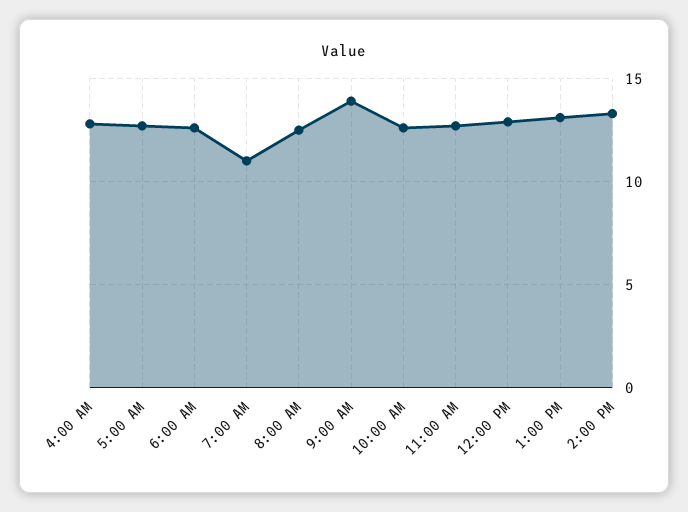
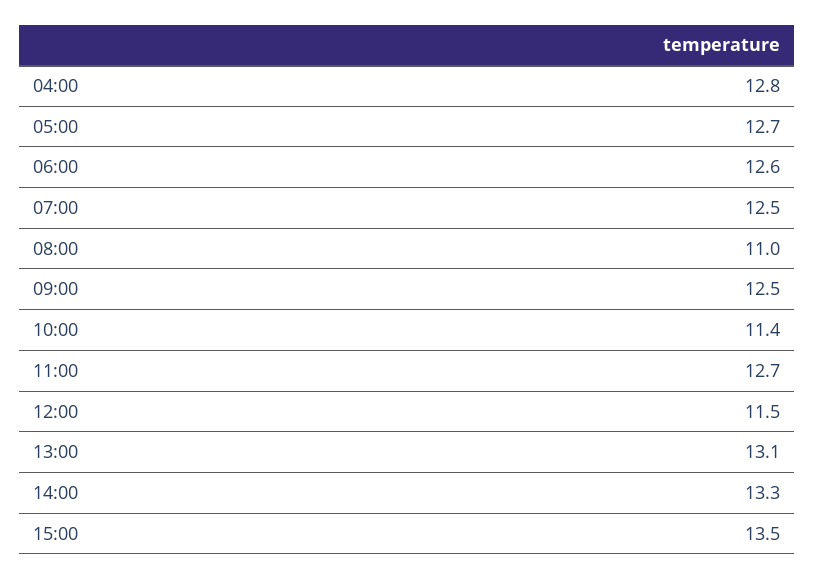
7:00 AM: 11 -> 12.5
8:00 AM: 12.5 -> 11
9:00 AM: 14 -> 12.5
10:00 AM: 12.5 -> 11.4
12:00 PM: 13 -> 11.5
15:00: none -> 13.5

